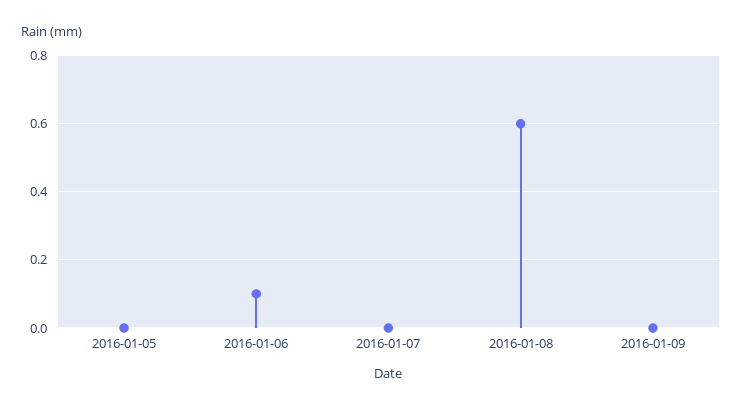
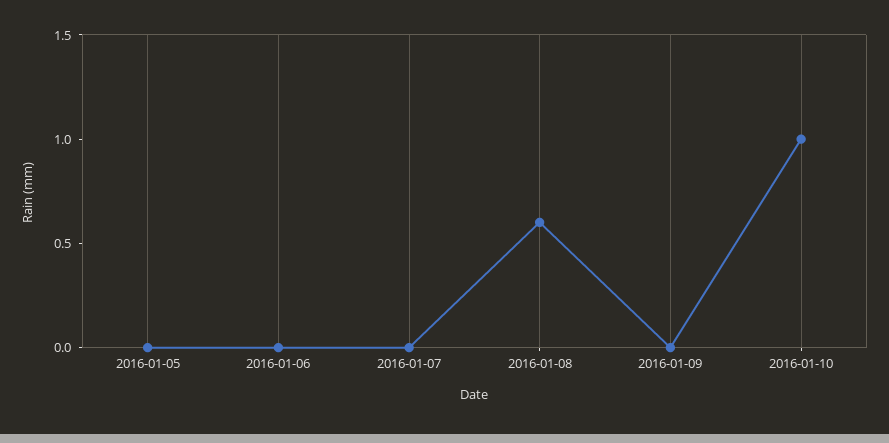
2016-01-06: 0.1 -> 0
2016-01-10: none -> 1

